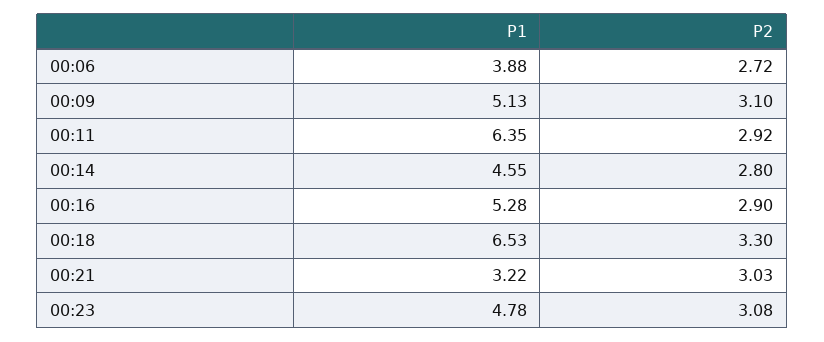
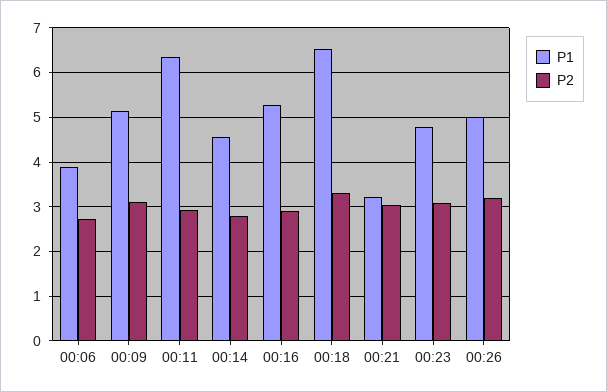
P1, 00:26: none -> 5
P2, 00:26: none -> 3.2

